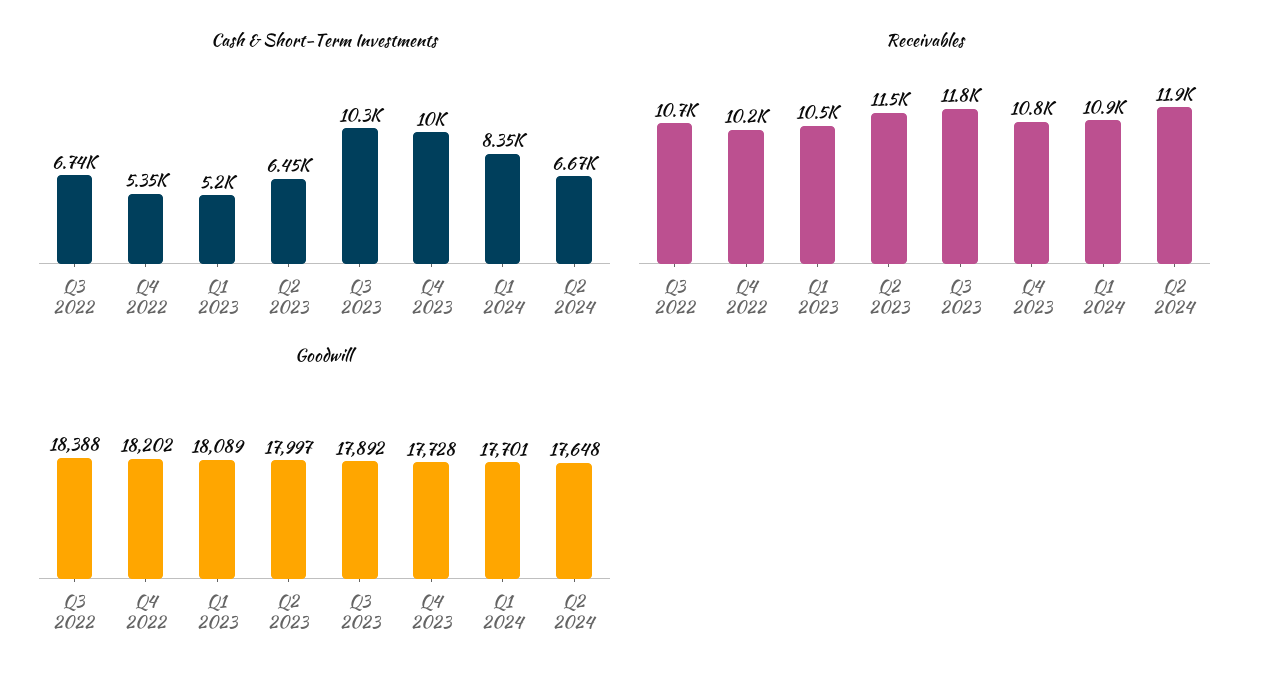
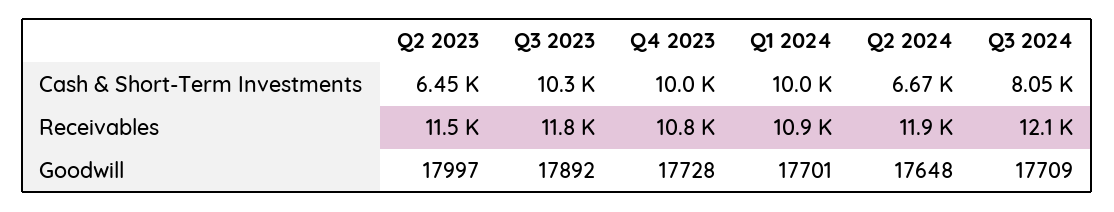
Cash & Short-Term Investments, Q3 2022: 6740 -> none
Cash & Short-Term Investments, Q4 2022: 5350 -> none
Cash & Short-Term Investments, Q1 2023: 5200 -> none
Cash & Short-Term Investments, Q1 2024: 8350 -> 10000
Receivables, Q3 2022: 10700 -> none
Receivables, Q4 2022: 10200 -> none
Receivables, Q1 2023: 10500 -> none
Goodwill, Q3 2022: 18388 -> none
Goodwill, Q4 2022: 18202 -> none
Goodwill, Q1 2023: 18089 -> none
Cash & Short-Term Investments, Q3 2024: none -> 8050
Receivables, Q3 2024: none -> 12100
Goodwill, Q3 2024: none -> 17709

